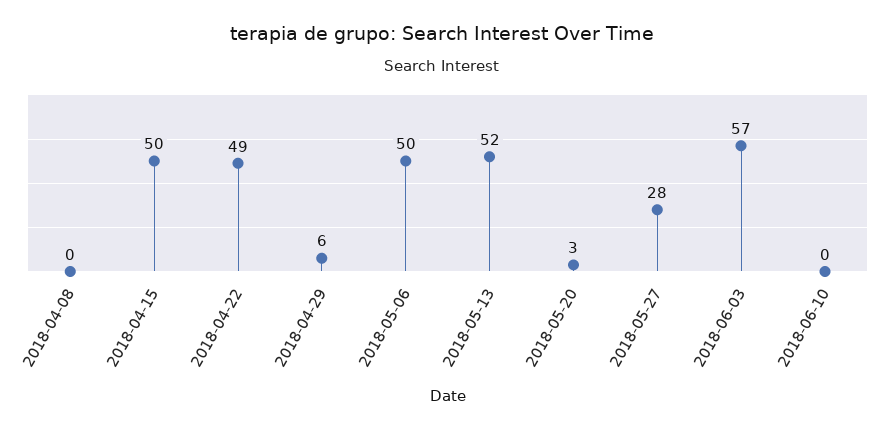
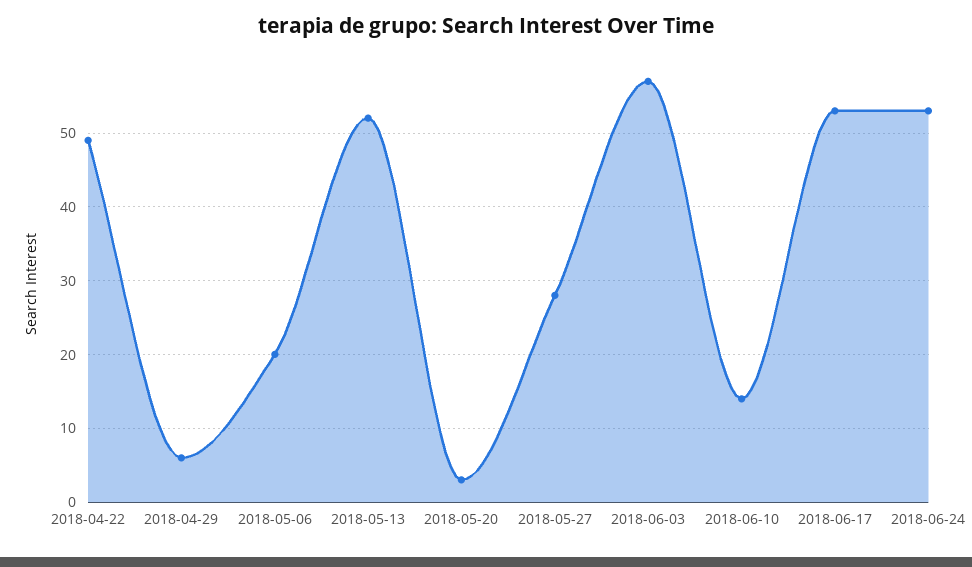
2018-04-08: 0 -> none
2018-04-15: 50 -> none
2018-05-06: 50 -> 20
2018-06-10: 0 -> 14
2018-06-17: none -> 53
2018-06-24: none -> 53

